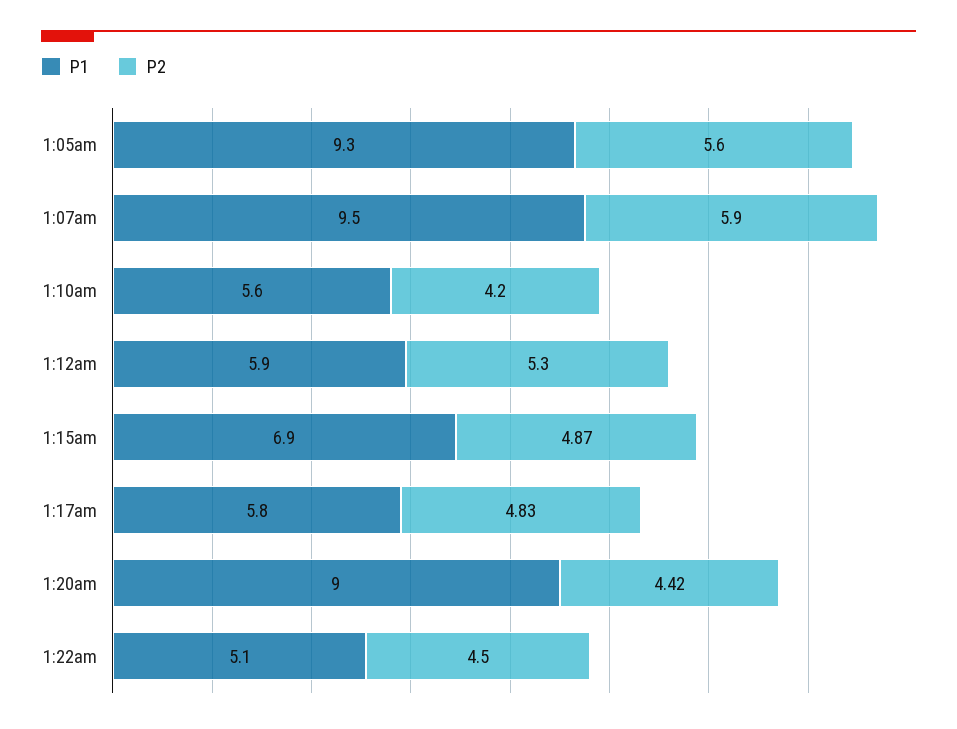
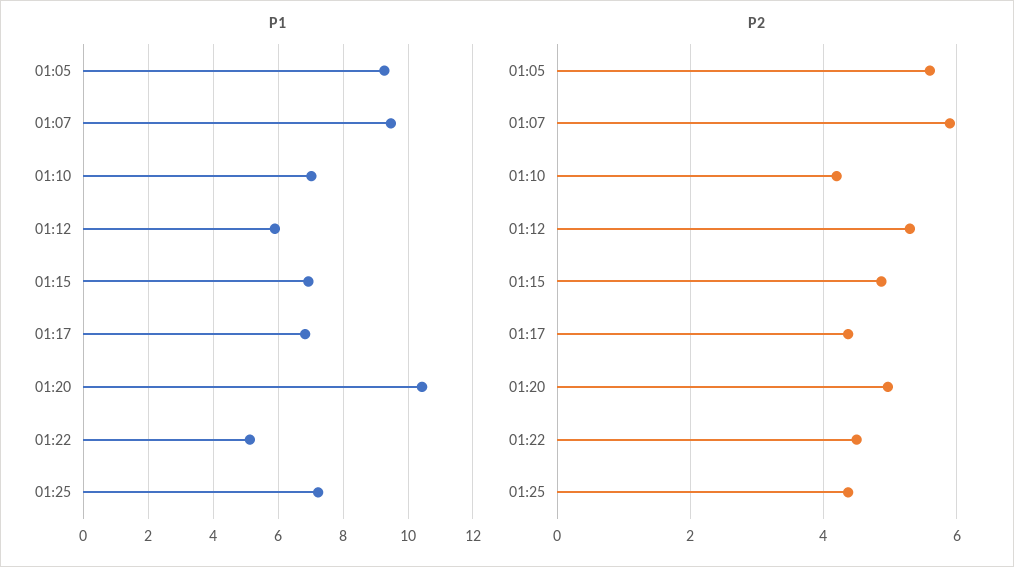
P1, 1:10am: 5.6 -> 7
P1, 1:17am: 5.8 -> 6.8
P2, 1:17am: 4.83 -> 4.4
P1, 1:20am: 9 -> 10.4
P2, 1:20am: 4.42 -> 5
P1, 01:25: none -> 7.2
P2, 01:25: none -> 4.4

